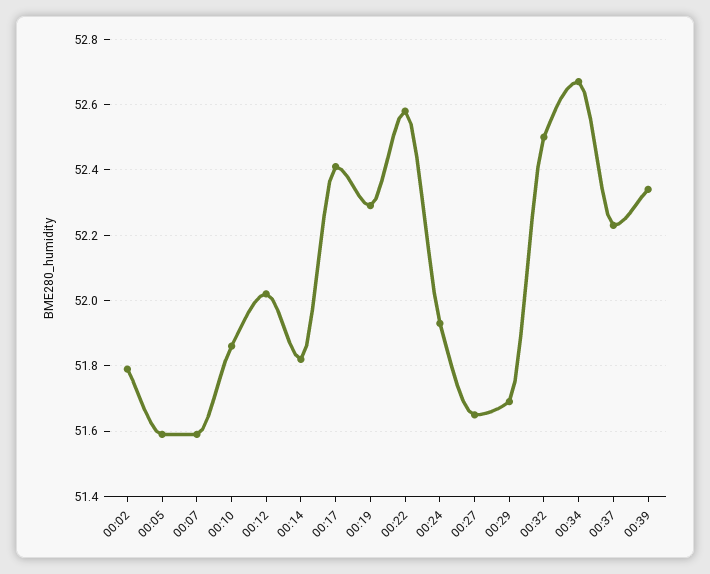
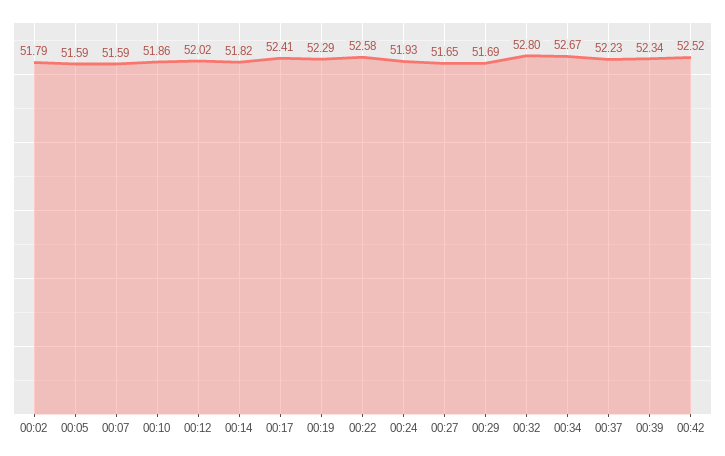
00:32: 52.5 -> 52.8
00:42: none -> 52.52

